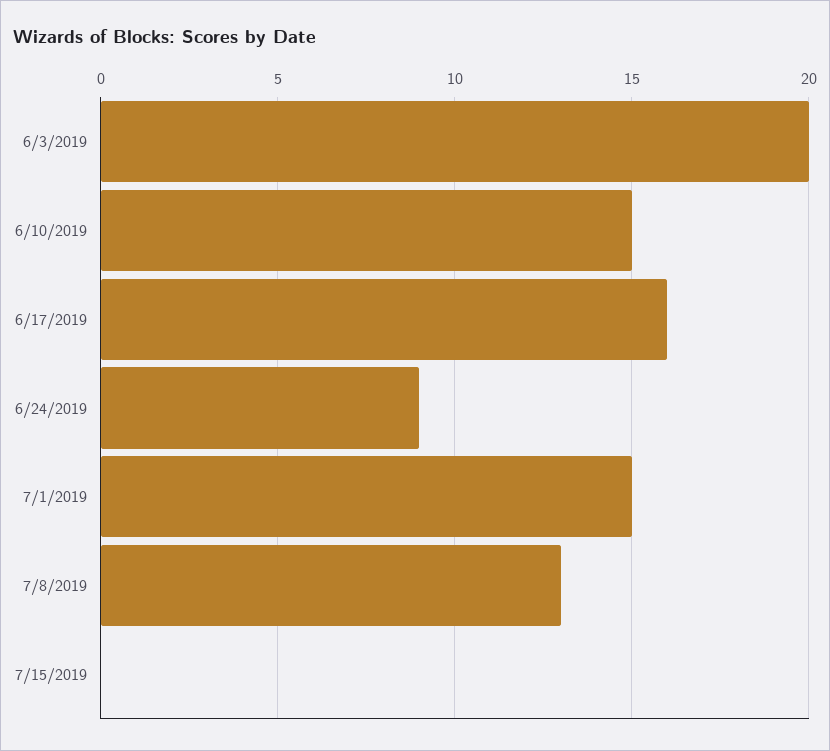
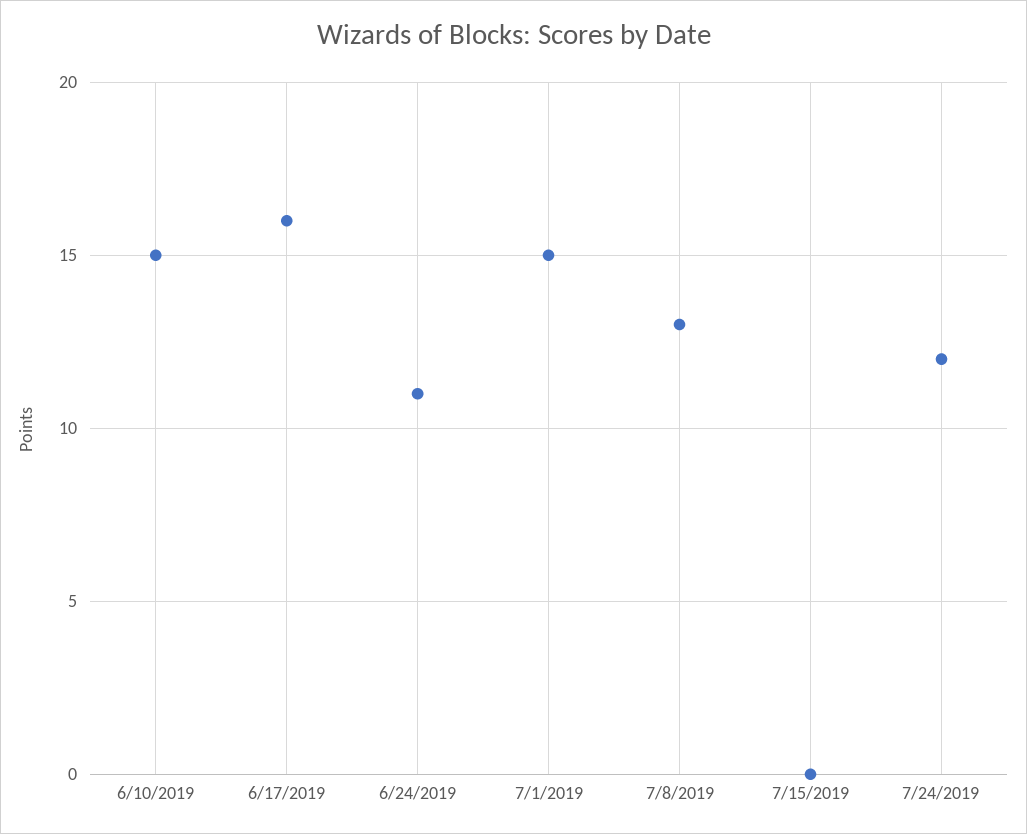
6/3/2019: 20 -> none
6/24/2019: 9 -> 11
7/24/2019: none -> 12

